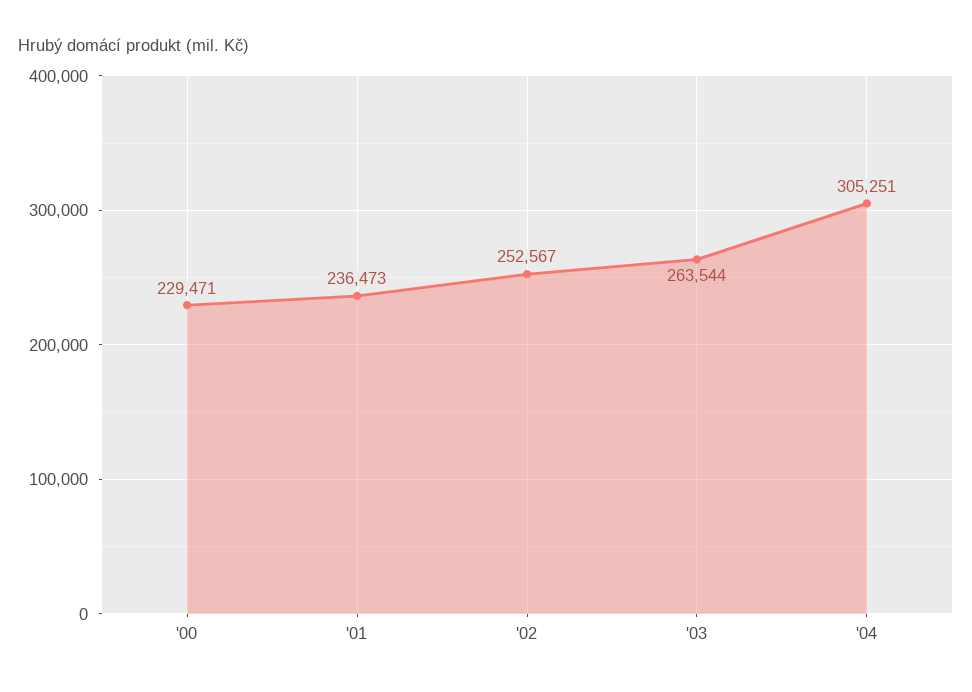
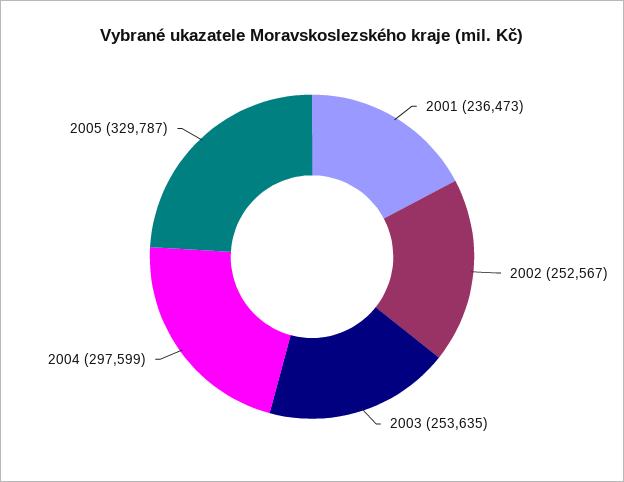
'00: 229471 -> none
'03: 263544 -> 253635
'04: 305251 -> 297599
2005: none -> 329787

